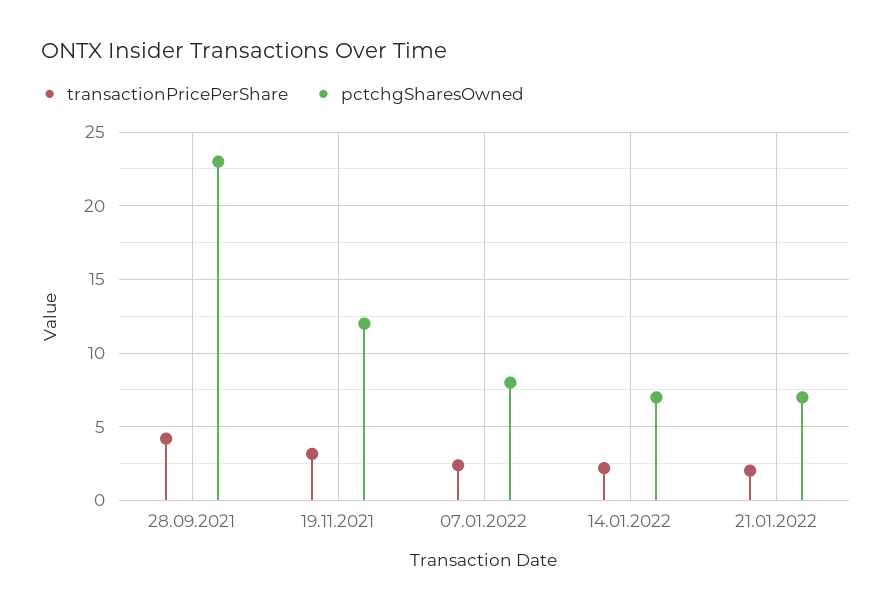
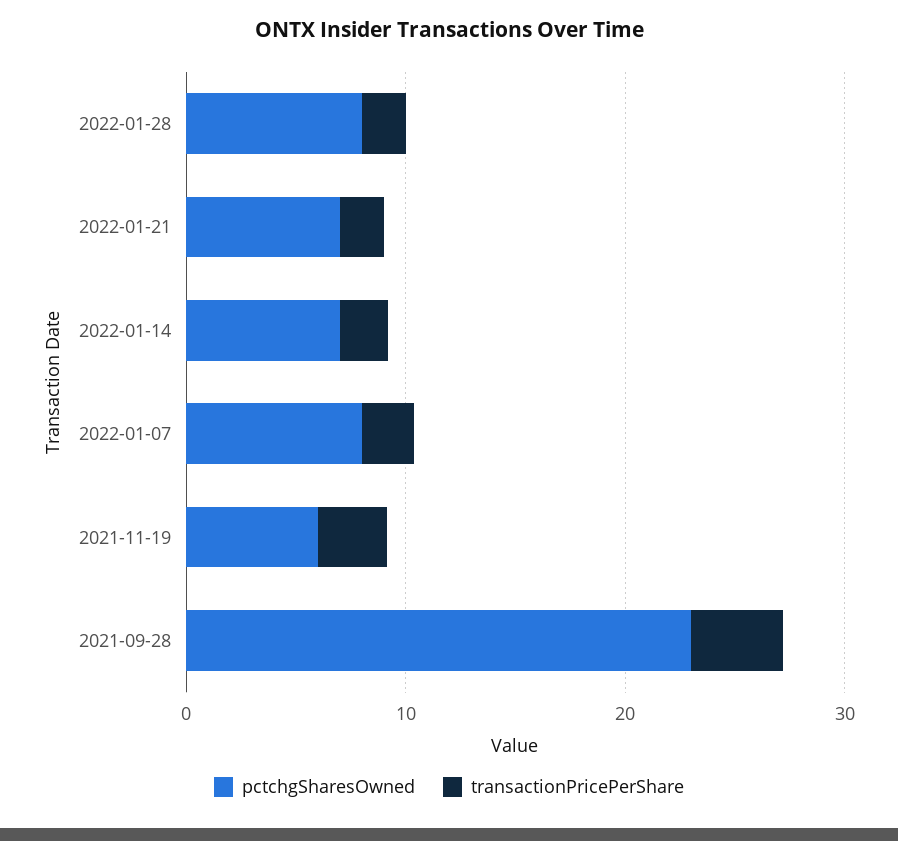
pctchgSharesOwned, 19.11.2021: 12 -> 6
pctchgSharesOwned, 2022-01-28: none -> 8
transactionPricePerShare, 2022-01-28: none -> 2

